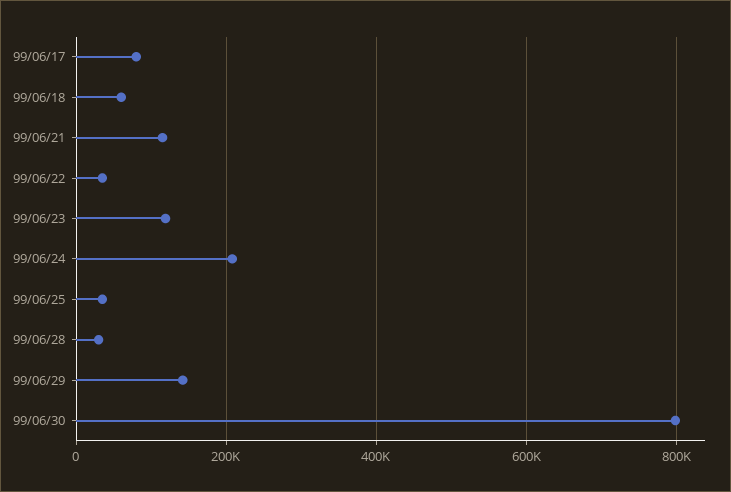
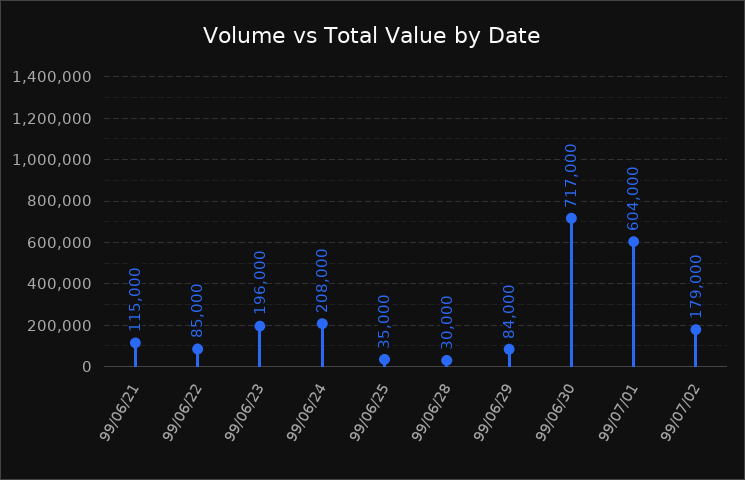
99/06/17: 80000 -> none
99/06/18: 60000 -> none
99/06/22: 40000 -> 85000
99/06/23: 120000 -> 196000
99/06/29: 140000 -> 84000
99/06/30: 800000 -> 717000
99/07/01: none -> 604000
99/07/02: none -> 179000

